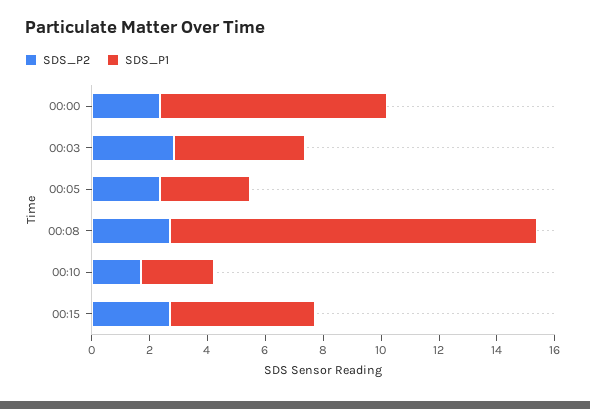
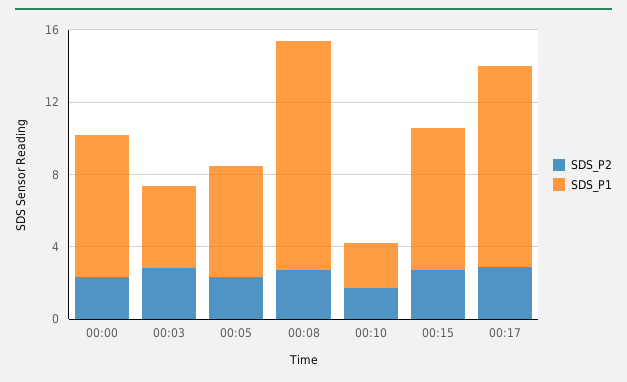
SDS_P1, 00:05: 3 -> 6
SDS_P1, 00:15: 5 -> 8
SDS_P2, 00:17: none -> 3
SDS_P1, 00:17: none -> 11

